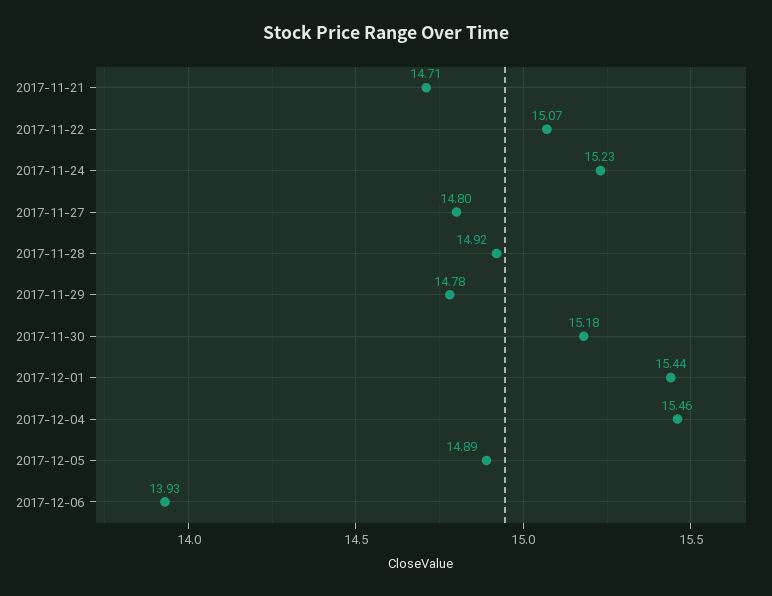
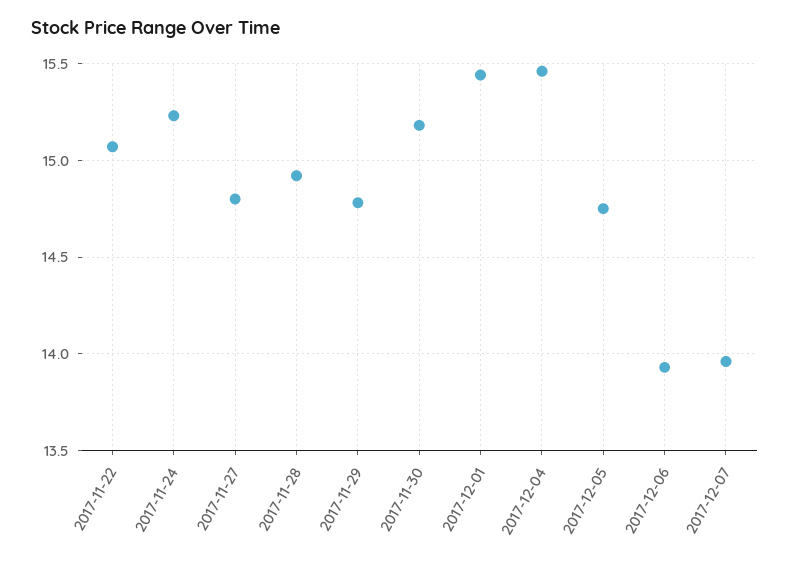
2017-11-21: 14.71 -> none
2017-12-05: 14.89 -> 14.75
2017-12-07: none -> 13.95

